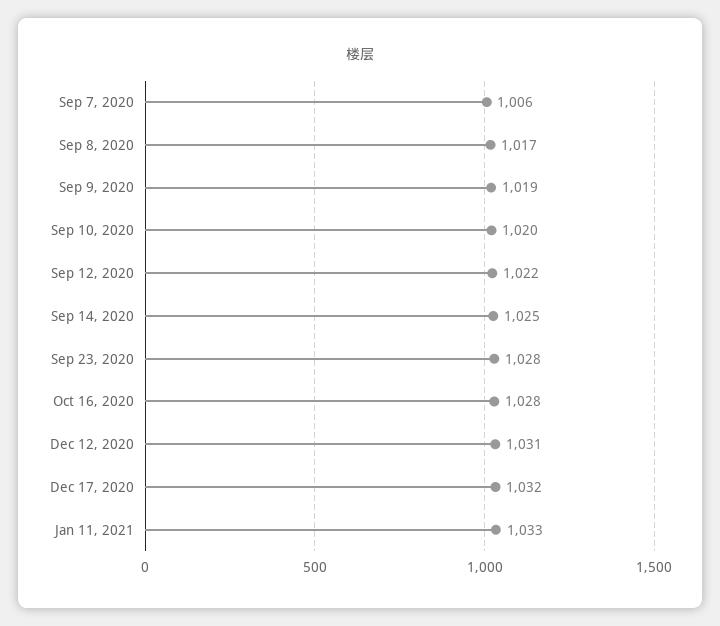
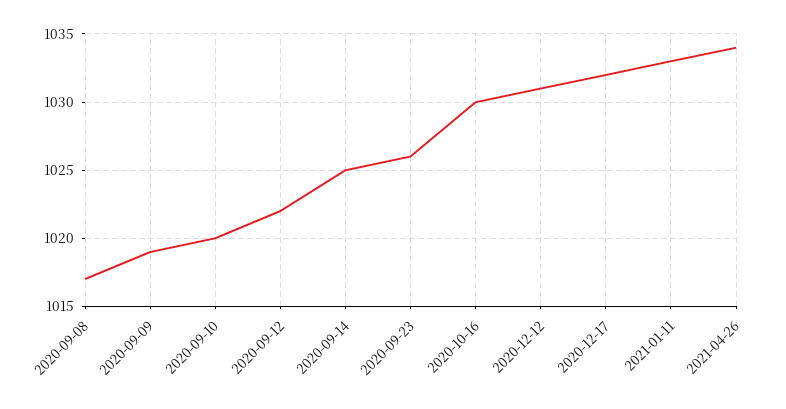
Sep 7, 2020: 1006 -> none
Sep 23, 2020: 1028 -> 1026
Oct 16, 2020: 1028 -> 1030
2021-04-26: none -> 1034

